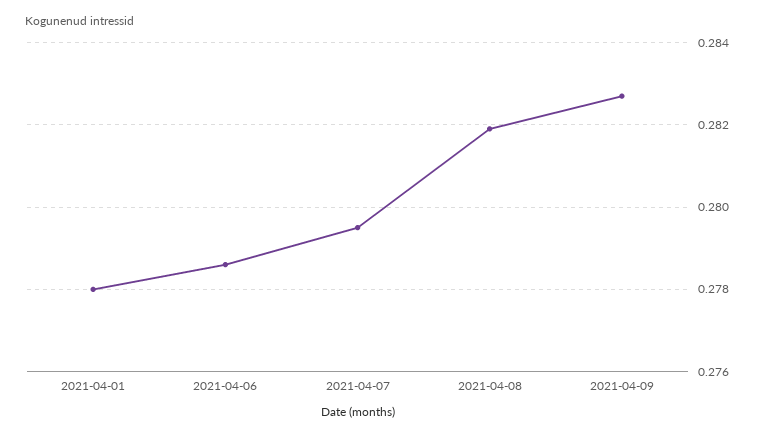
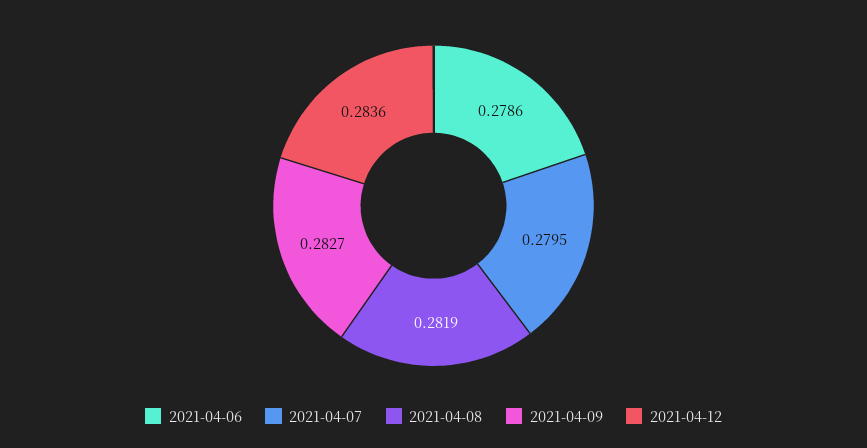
2021-04-01: 0.278 -> none
2021-04-12: none -> 0.2836

